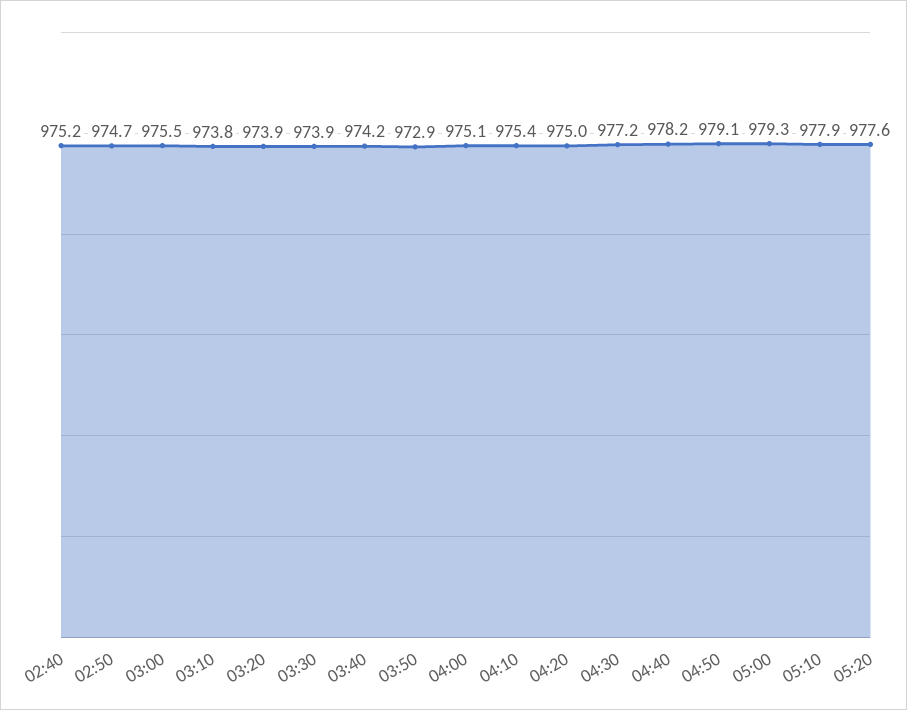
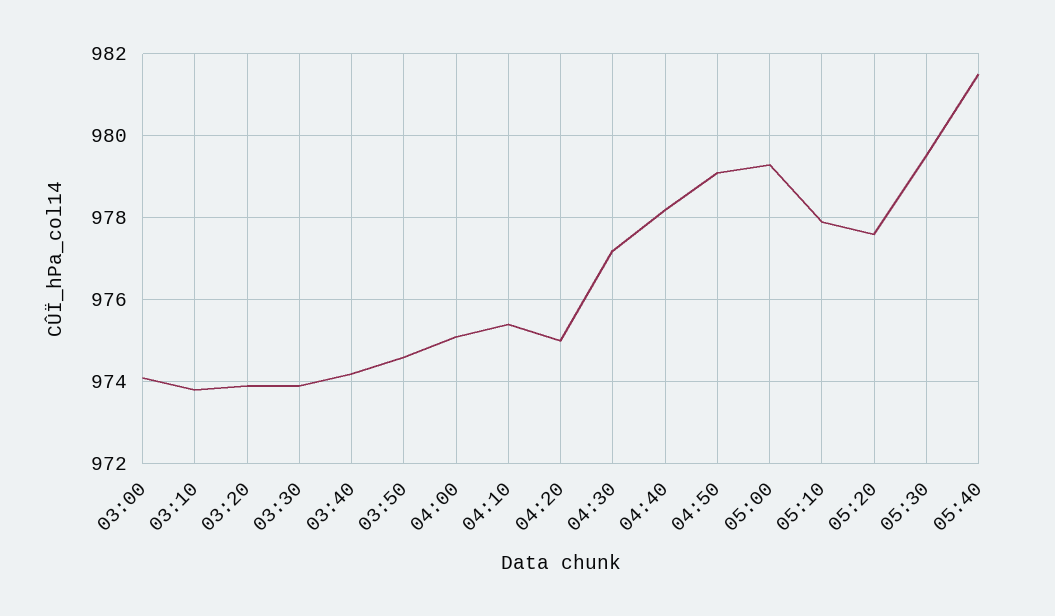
02:40: 975.2 -> none
02:50: 974.7 -> none
03:00: 975.5 -> 974
03:50: 972.9 -> 974.5
05:30: none -> 979.5
05:40: none -> 981.5

